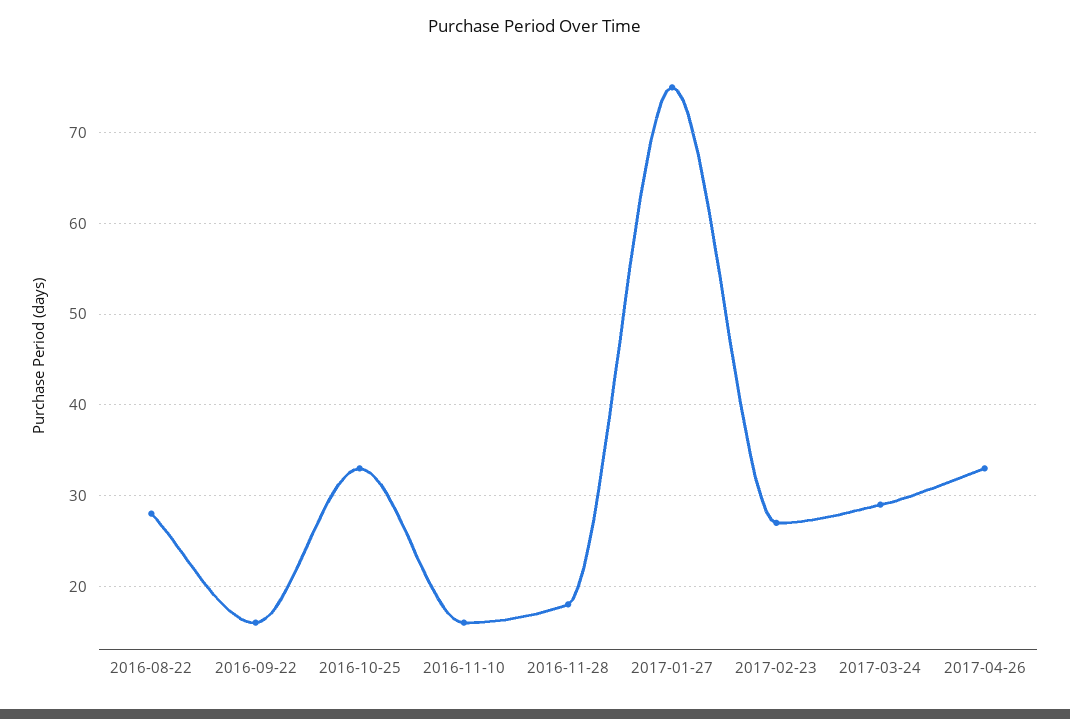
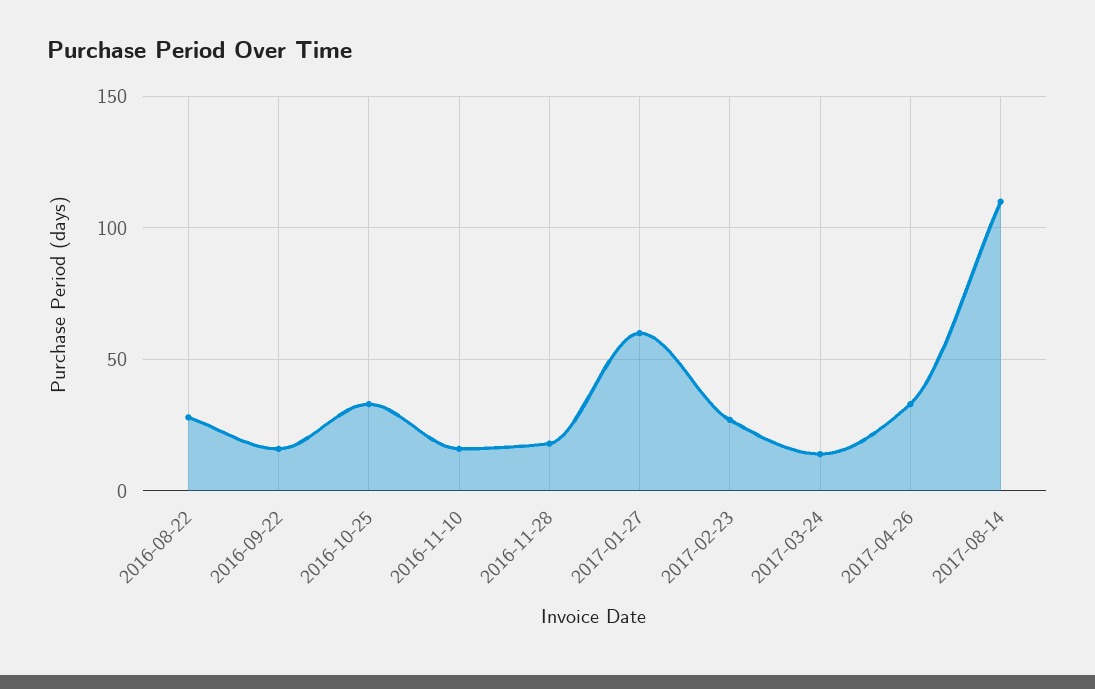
2017-01-27: 75 -> 60
2017-03-24: 29 -> 15
2017-08-14: none -> 110

